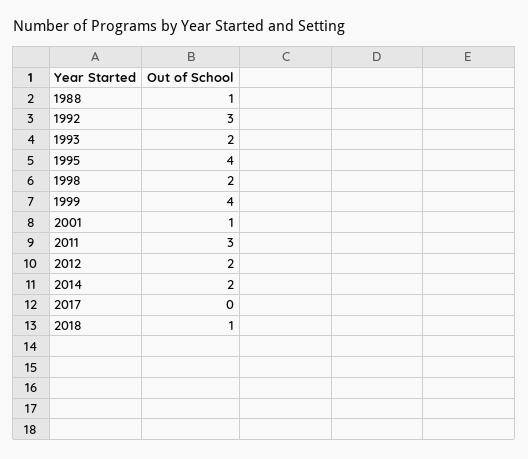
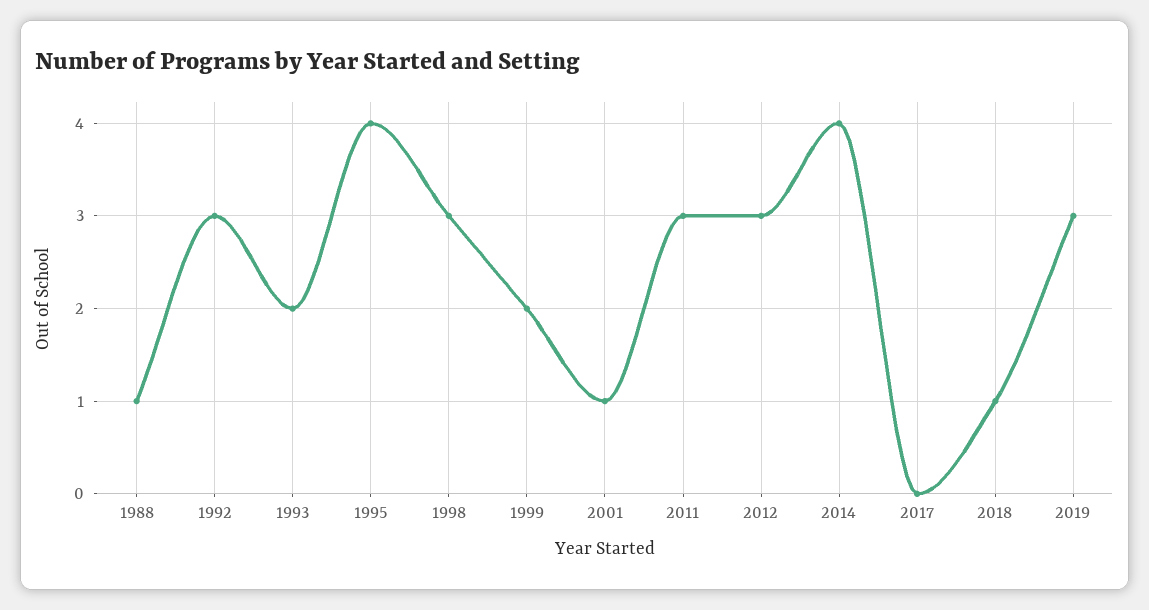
1998: 2 -> 3
1999: 4 -> 2
2012: 2 -> 3
2014: 2 -> 4
2019: none -> 3

